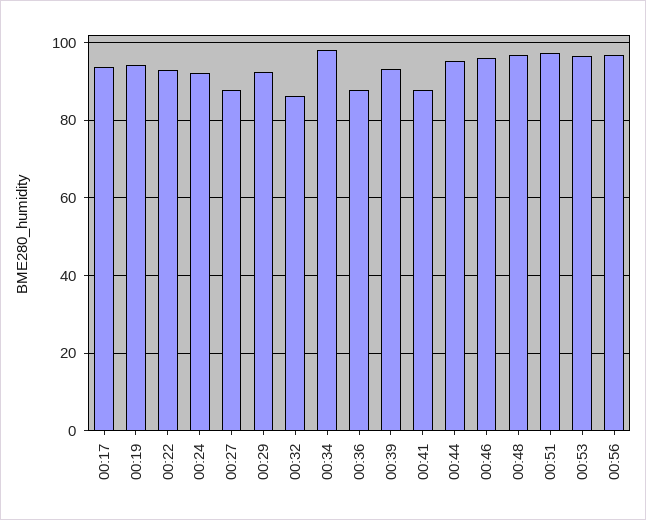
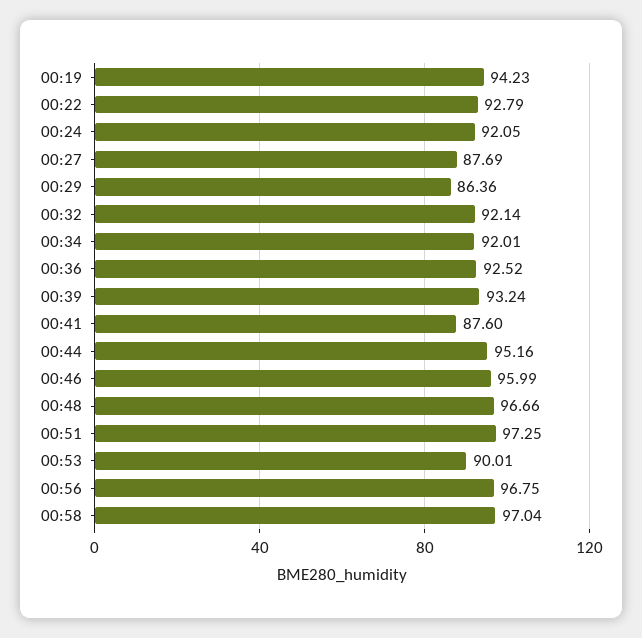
00:17: 94 -> none
00:29: 92 -> 86.36
00:32: 86 -> 92.14
00:34: 98 -> 92.01
00:36: 88 -> 92.52
00:53: 96 -> 90.01
00:58: none -> 97.04

